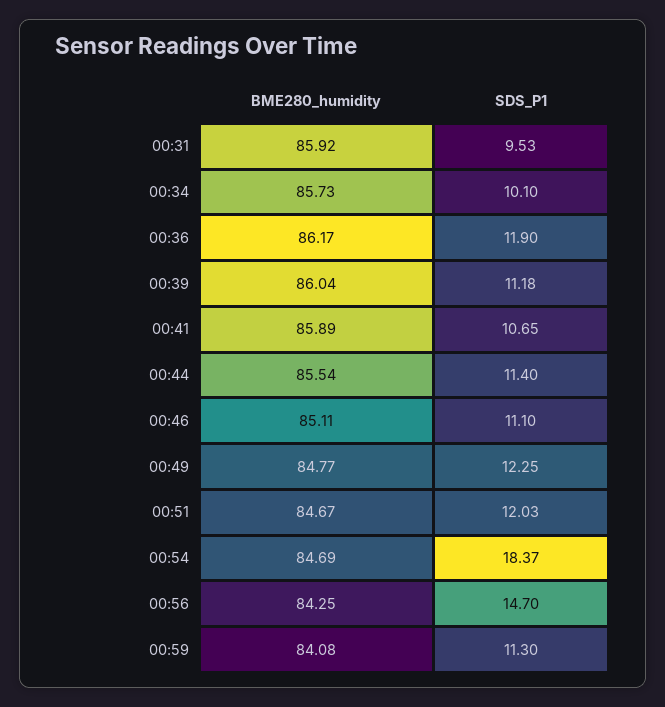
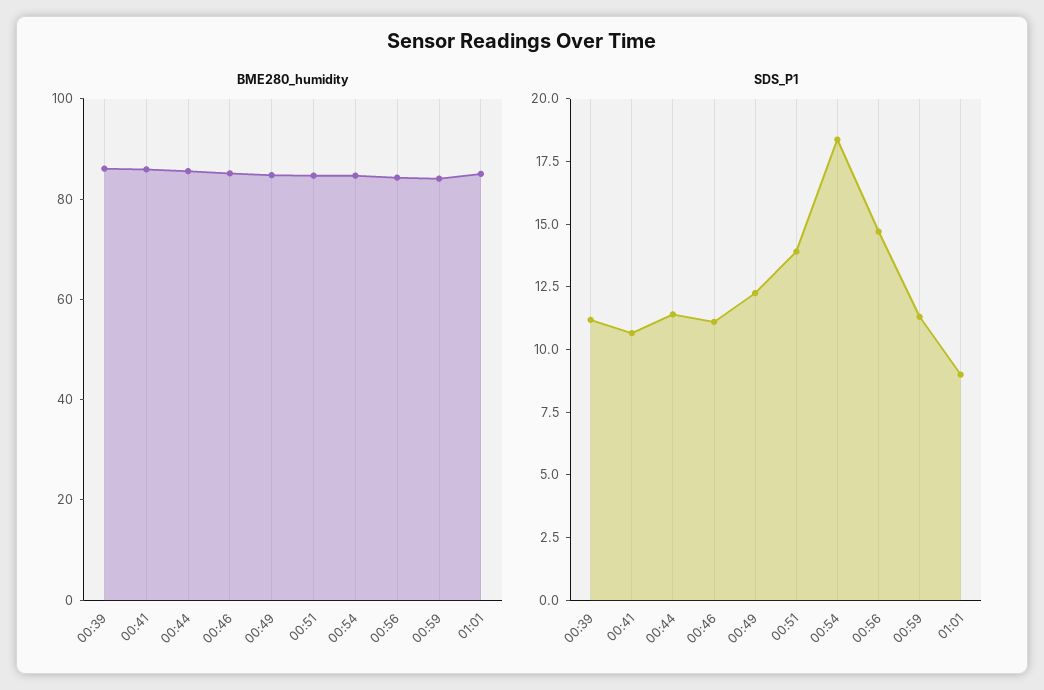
BME280_humidity, 00:31: 85.92 -> none
SDS_P1, 00:31: 9.53 -> none
BME280_humidity, 00:34: 85.73 -> none
SDS_P1, 00:34: 10.1 -> none
BME280_humidity, 00:36: 86.17 -> none
SDS_P1, 00:36: 11.9 -> none
SDS_P1, 00:51: 12.03 -> 14
BME280_humidity, 01:01: none -> 85
SDS_P1, 01:01: none -> 9

